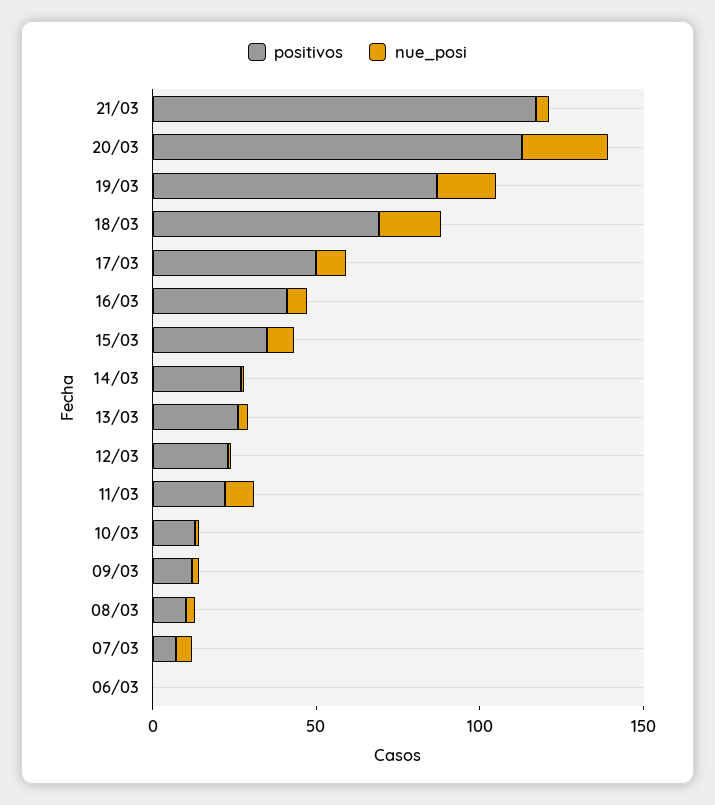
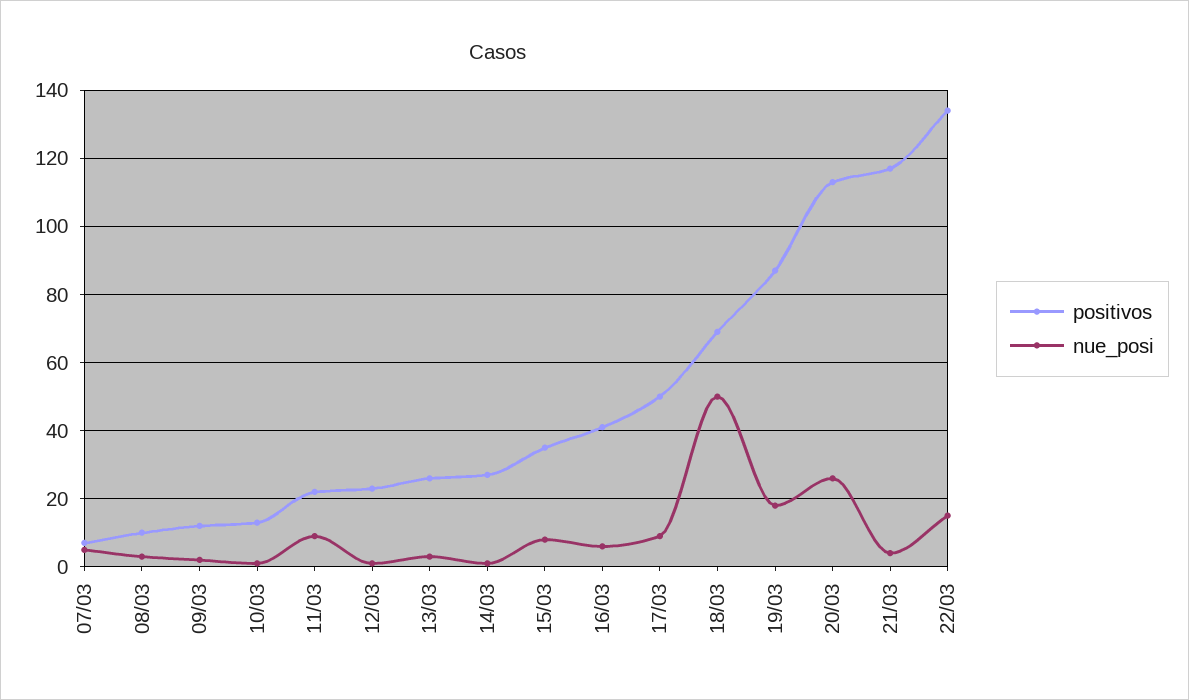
nue_posi, 18/03: 20 -> 50
positivos, 06/03: 0 -> none
nue_posi, 06/03: 0 -> none
positivos, 22/03: none -> 135
nue_posi, 22/03: none -> 15

